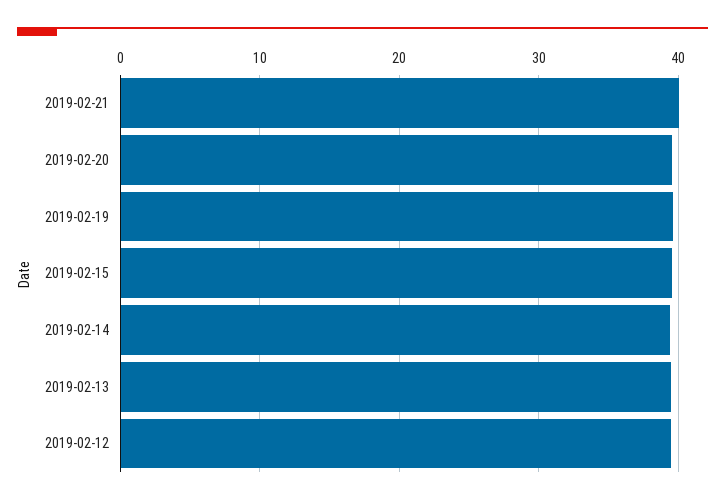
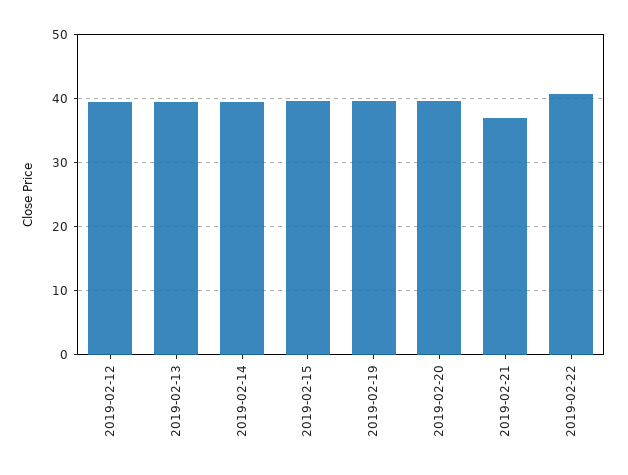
2019-02-21: 40 -> 37
2019-02-22: none -> 41

